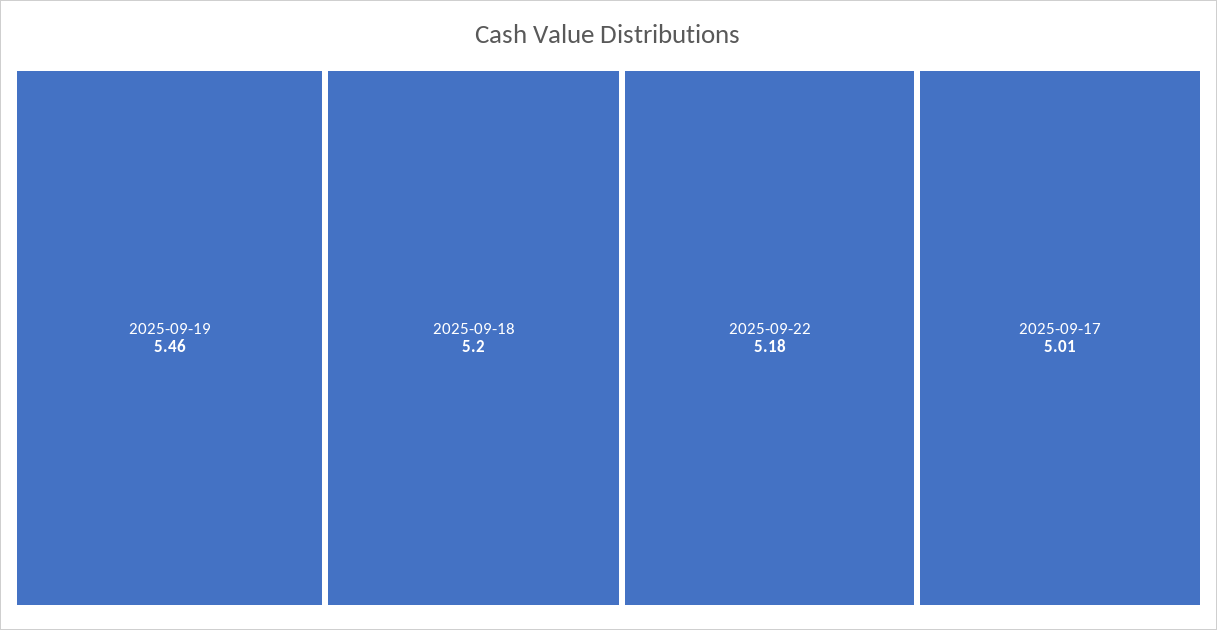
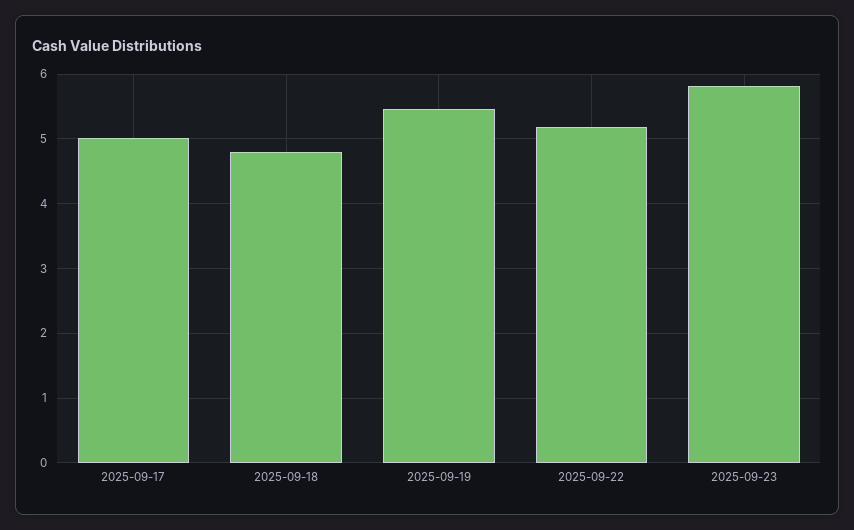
2025-09-18: 5.2 -> 4.8
2025-09-23: none -> 5.8

